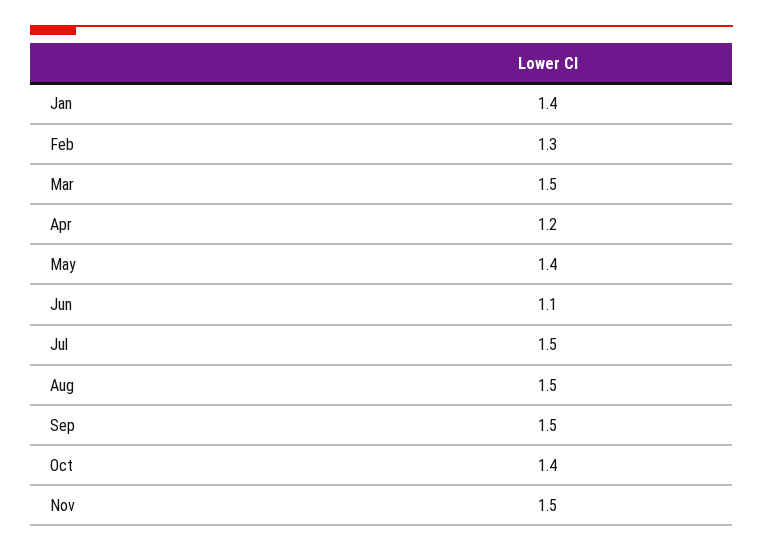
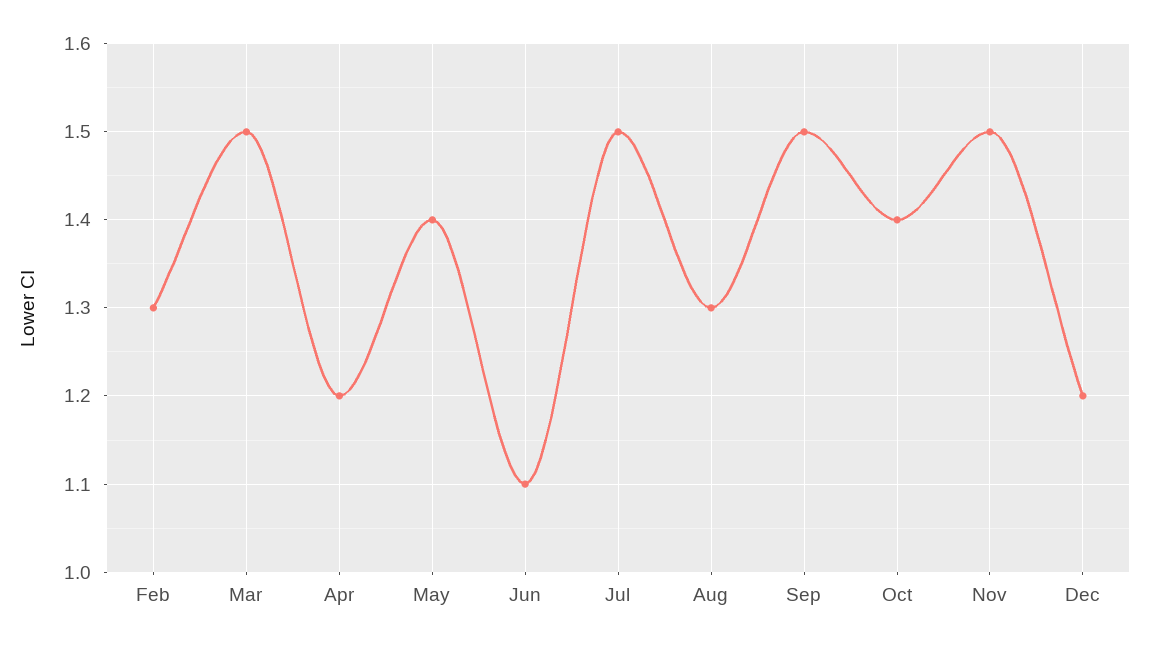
Jan: 1.4 -> none
Aug: 1.5 -> 1.3
Dec: none -> 1.2

